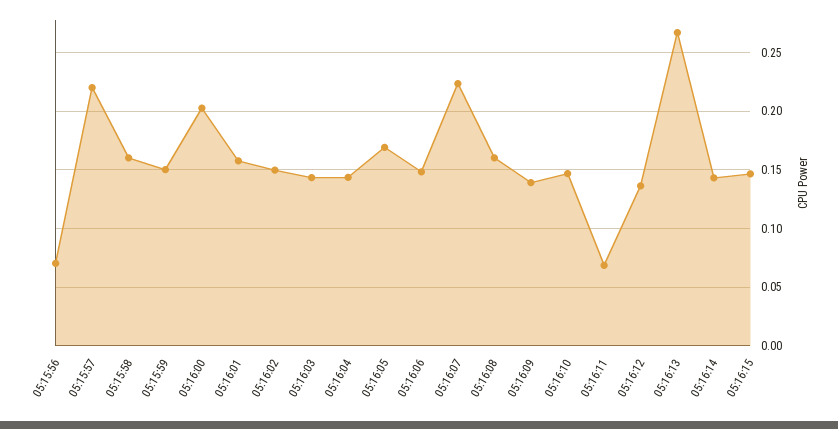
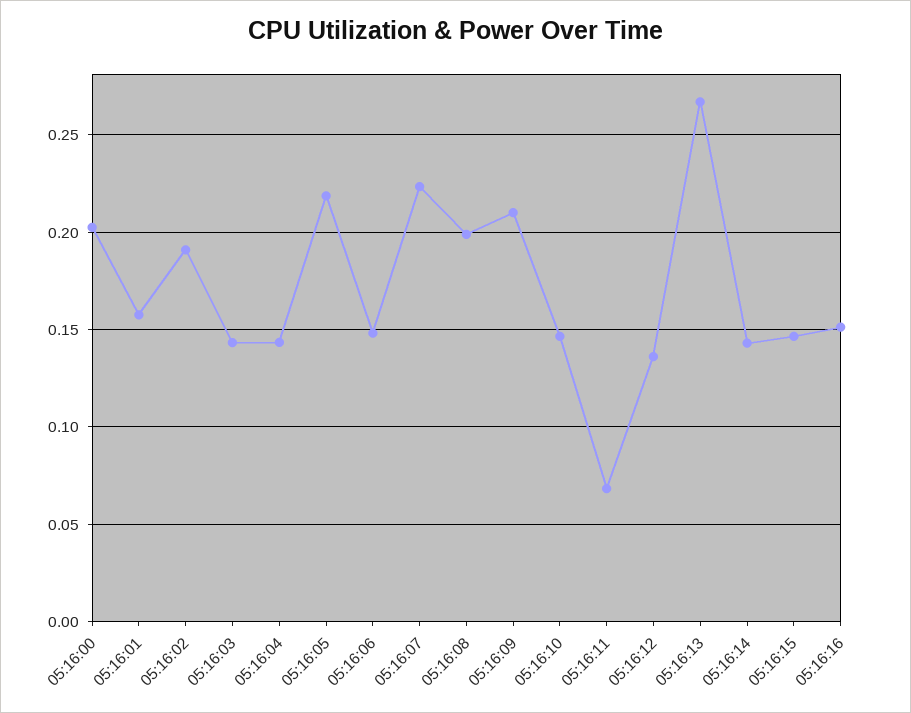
05:15:56: 0.07 -> none
05:15:57: 0.22 -> none
05:15:58: 0.16 -> none
05:15:59: 0.15 -> none
05:16:02: 0.15 -> 0.19
05:16:05: 0.17 -> 0.22
05:16:08: 0.16 -> 0.2
05:16:09: 0.14 -> 0.21
05:16:16: none -> 0.15

